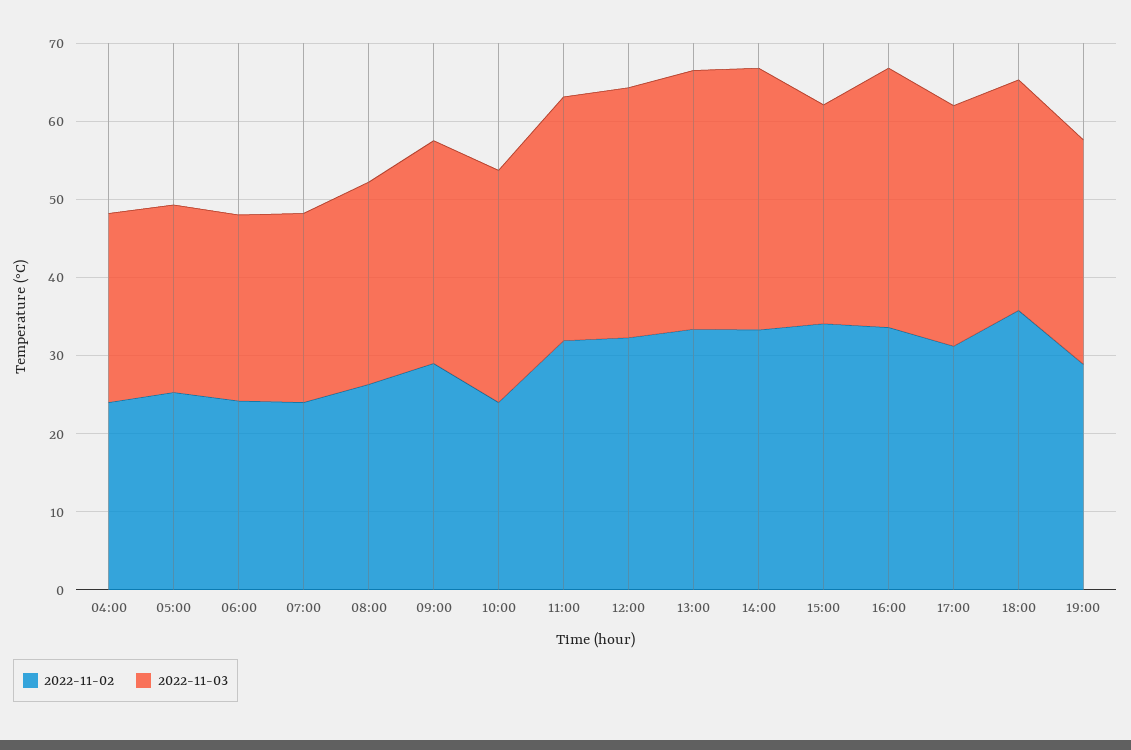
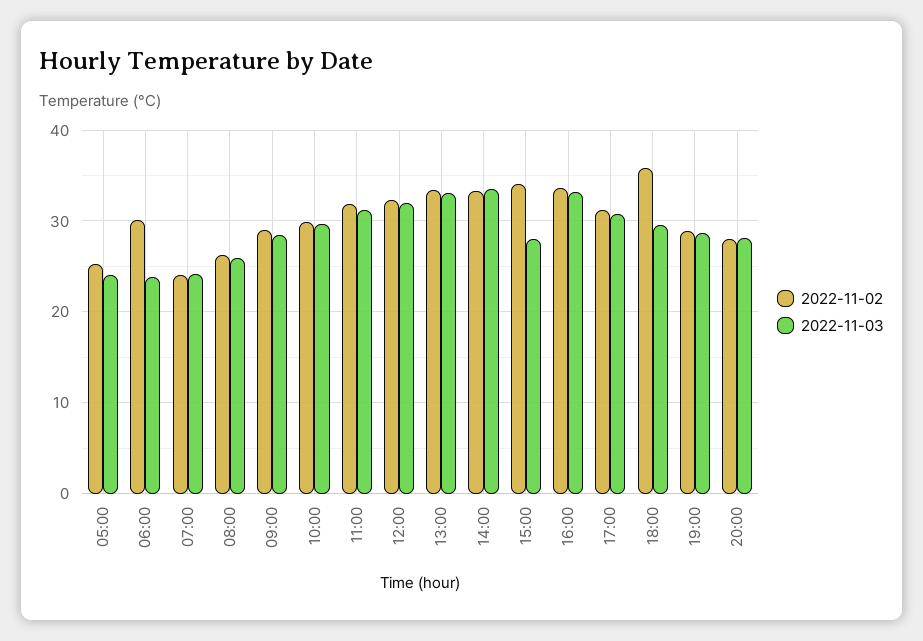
2022-11-02, 04:00: 24 -> none
2022-11-03, 04:00: 24 -> none
2022-11-02, 06:00: 24 -> 30
2022-11-02, 10:00: 24 -> 30
2022-11-02, 20:00: none -> 28
2022-11-03, 20:00: none -> 28

